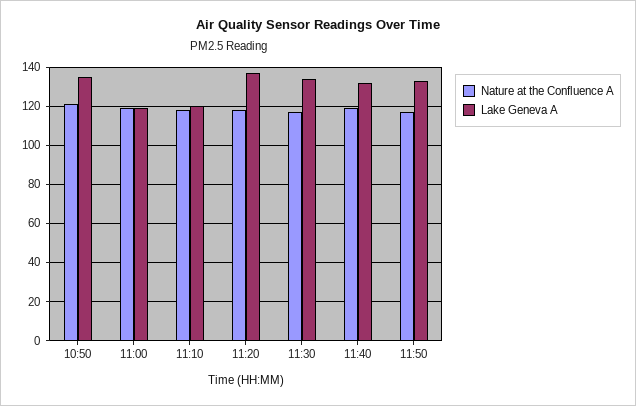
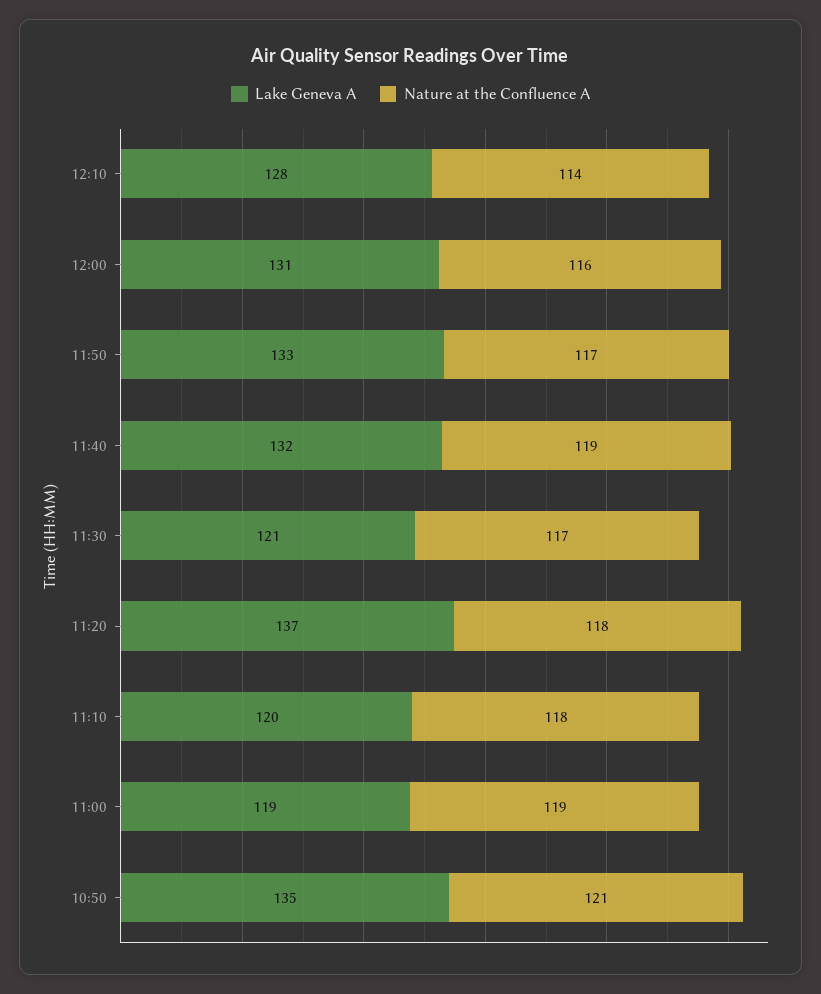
Lake Geneva A, 11:30: 135 -> 121
Lake Geneva A, 12:10: none -> 128
Nature at the Confluence A, 12:10: none -> 114
Lake Geneva A, 12:00: none -> 131
Nature at the Confluence A, 12:00: none -> 116

